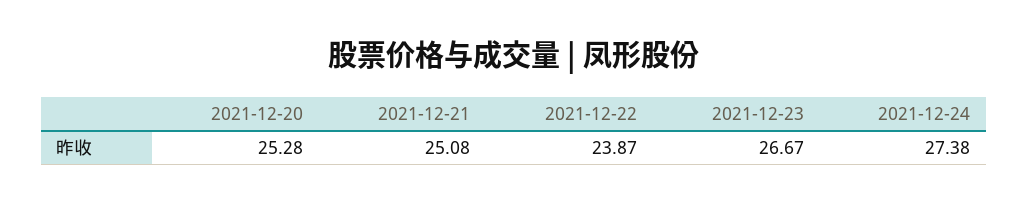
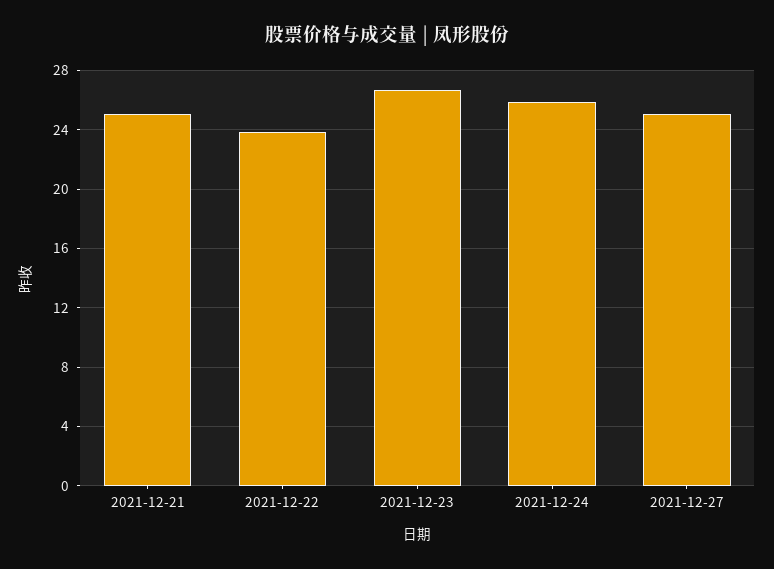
2021-12-20: 25.28 -> none
2021-12-24: 27.38 -> 26
2021-12-27: none -> 25

